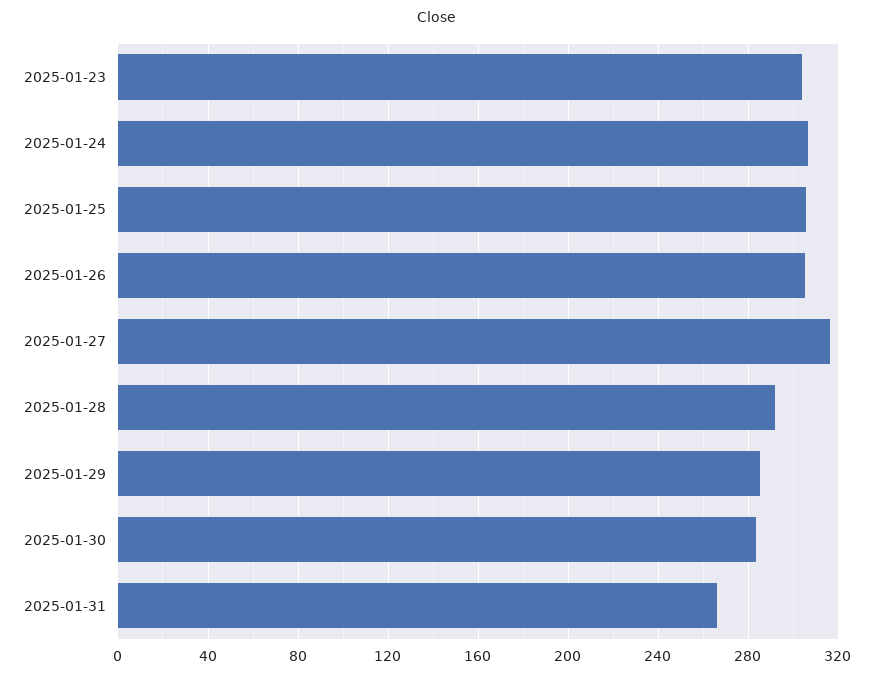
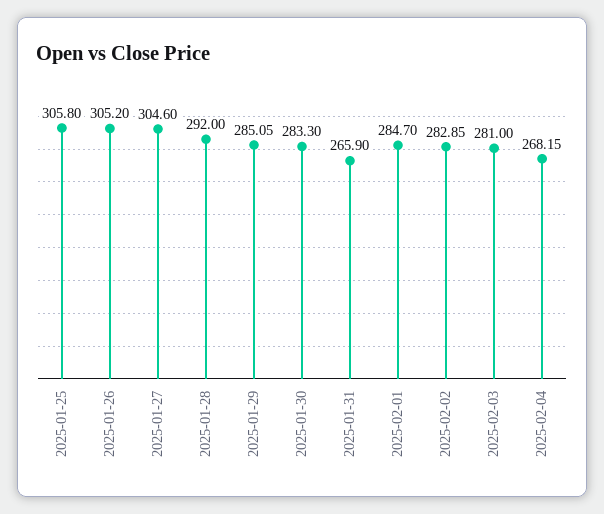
2025-01-23: 305 -> none
2025-01-24: 305 -> none
2025-01-27: 315 -> 304.6
2025-02-01: none -> 284.7
2025-02-02: none -> 282.85
2025-02-03: none -> 281
2025-02-04: none -> 268.15

